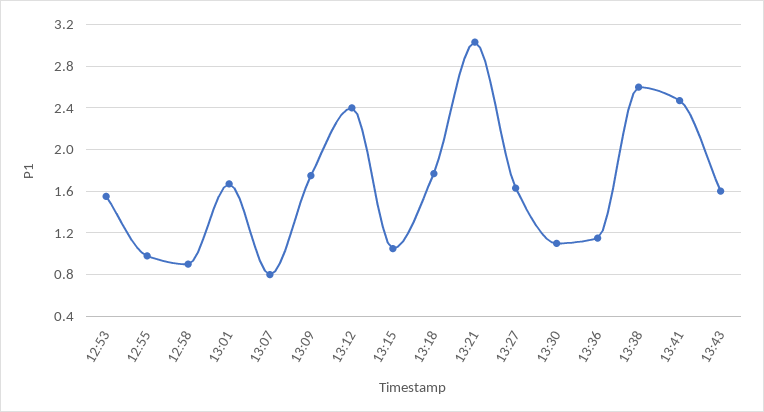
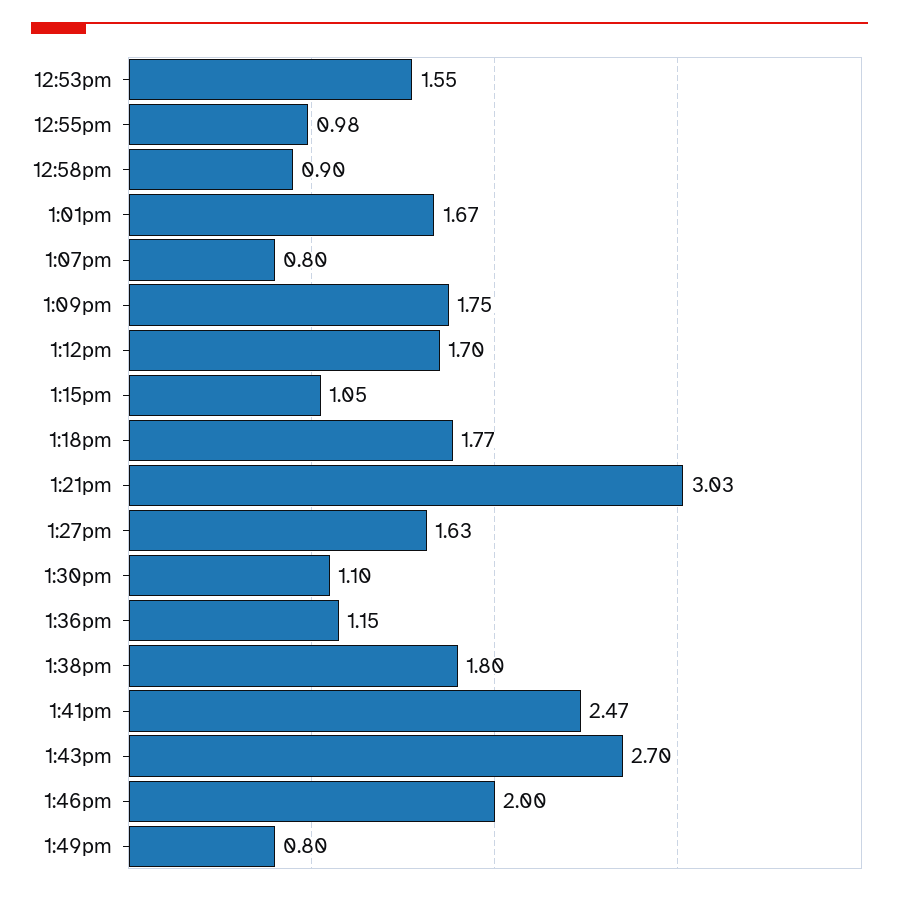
13:12: 2.4 -> 1.7
13:38: 2.6 -> 1.8
13:43: 1.6 -> 2.7
1:46pm: none -> 2
1:49pm: none -> 0.8

